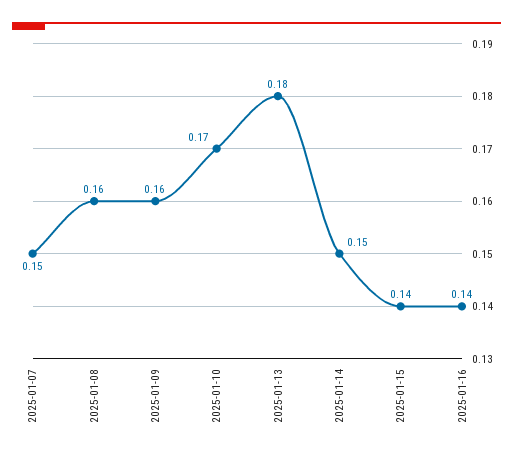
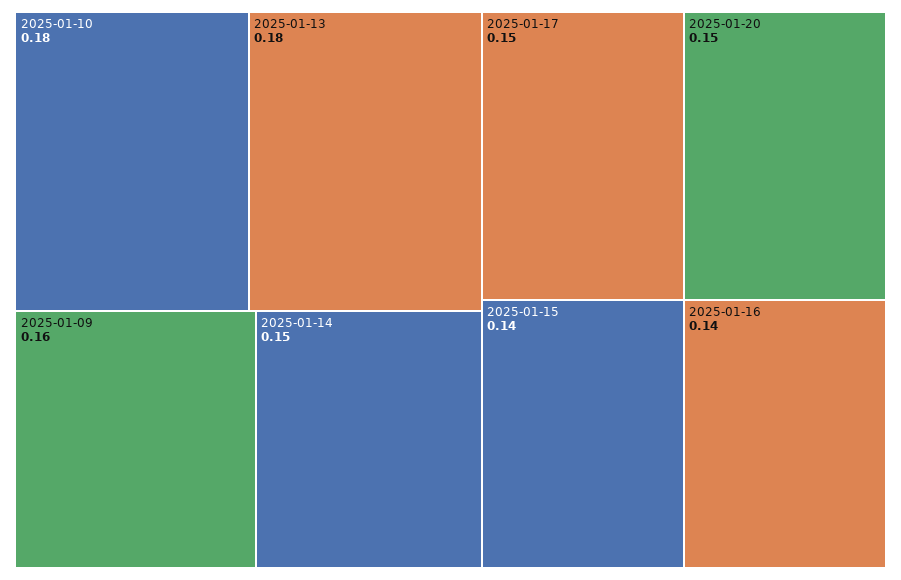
2025-01-07: 0.15 -> none
2025-01-08: 0.16 -> none
2025-01-10: 0.17 -> 0.18
2025-01-17: none -> 0.15
2025-01-20: none -> 0.15

